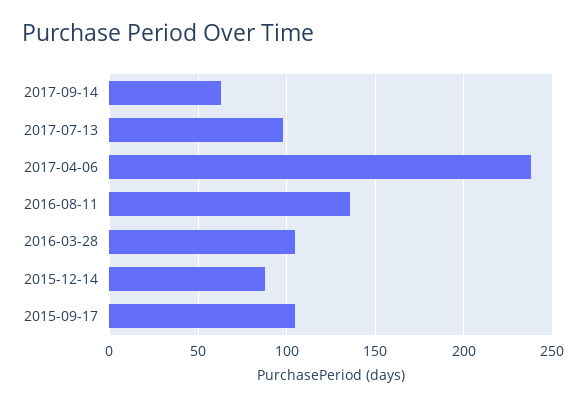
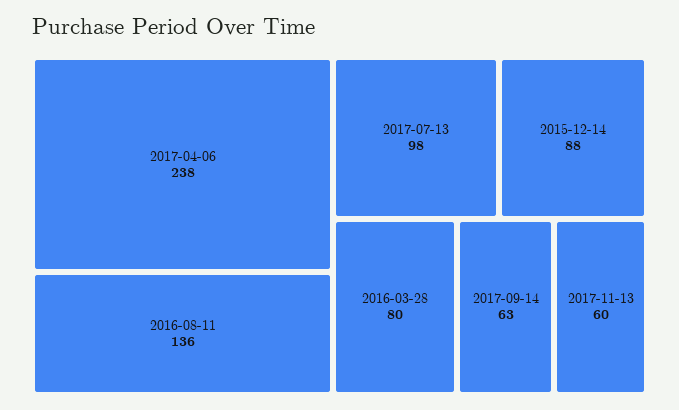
2016-03-28: 105 -> 80
2015-09-17: 105 -> none
2017-11-13: none -> 60

